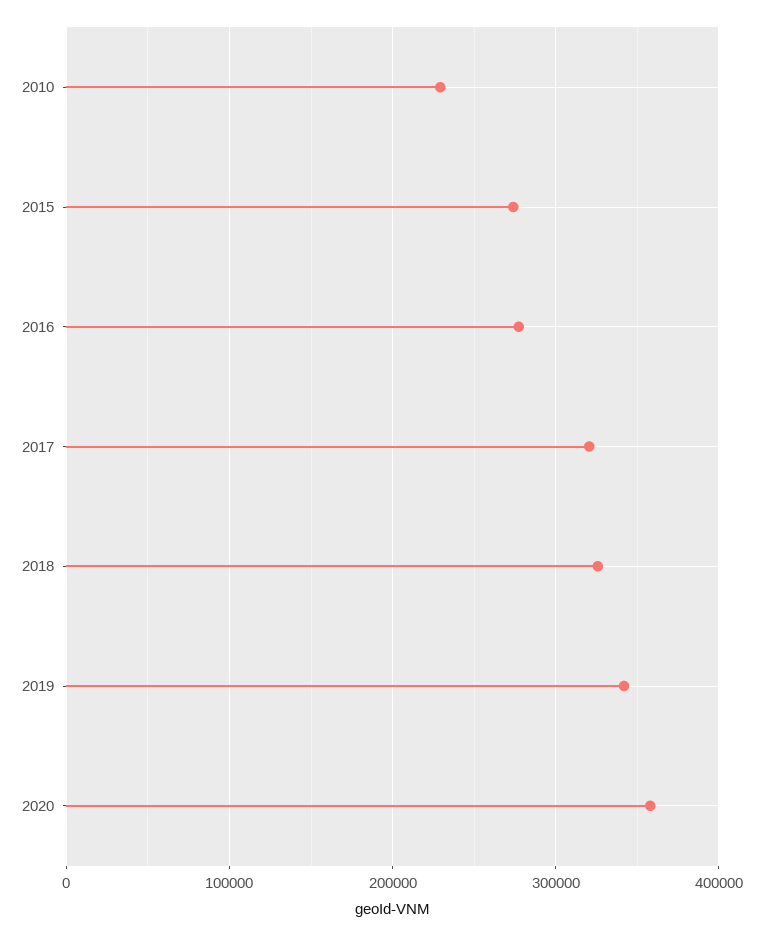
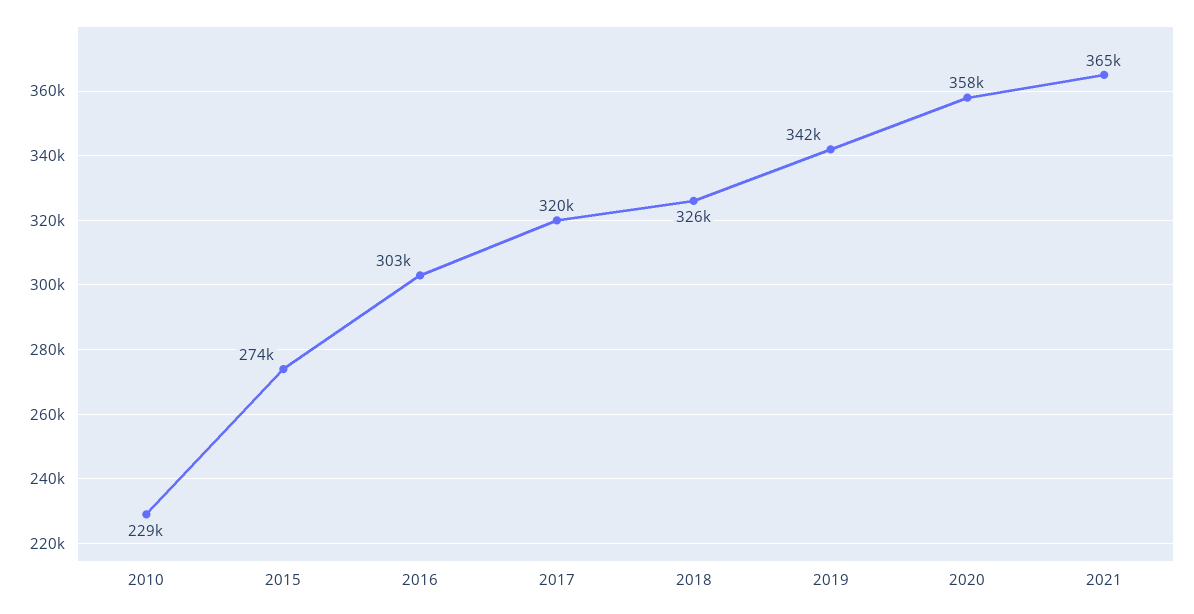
2016: 280000 -> 303000
2021: none -> 365000

